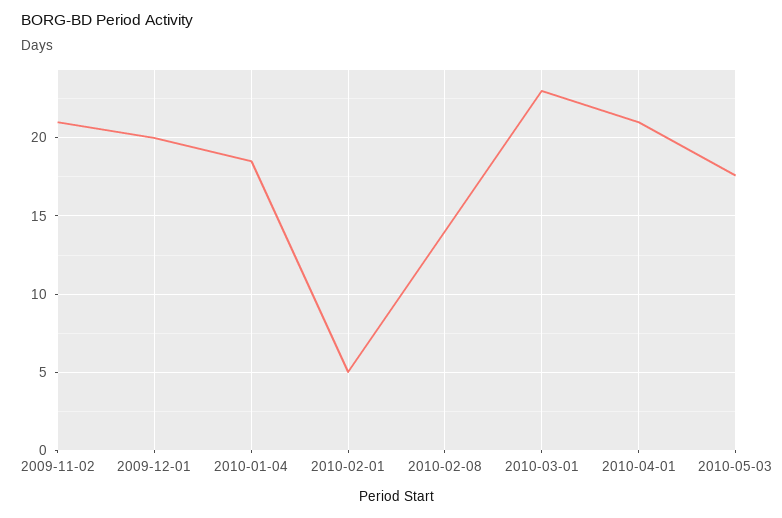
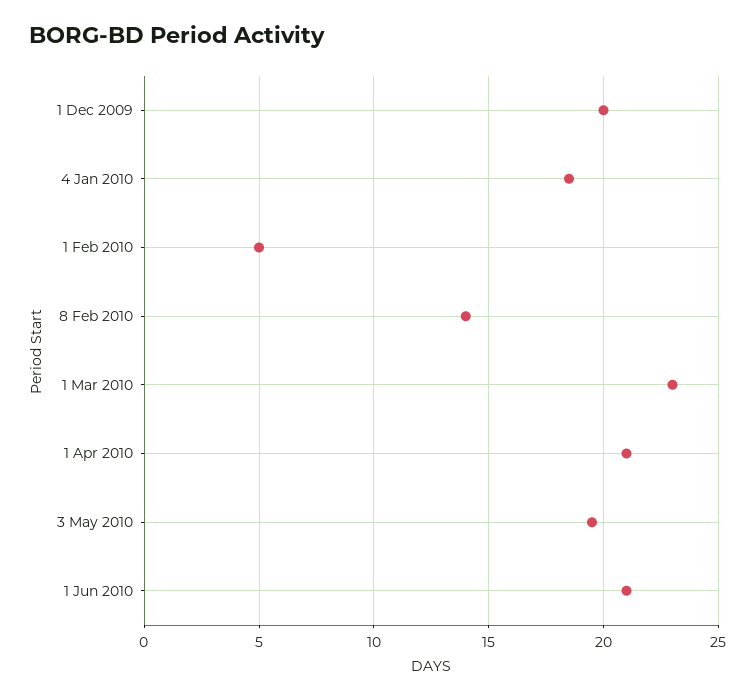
2009-11-02: 21 -> none
2010-05-03: 17.5 -> 19.5
1 Jun 2010: none -> 21

